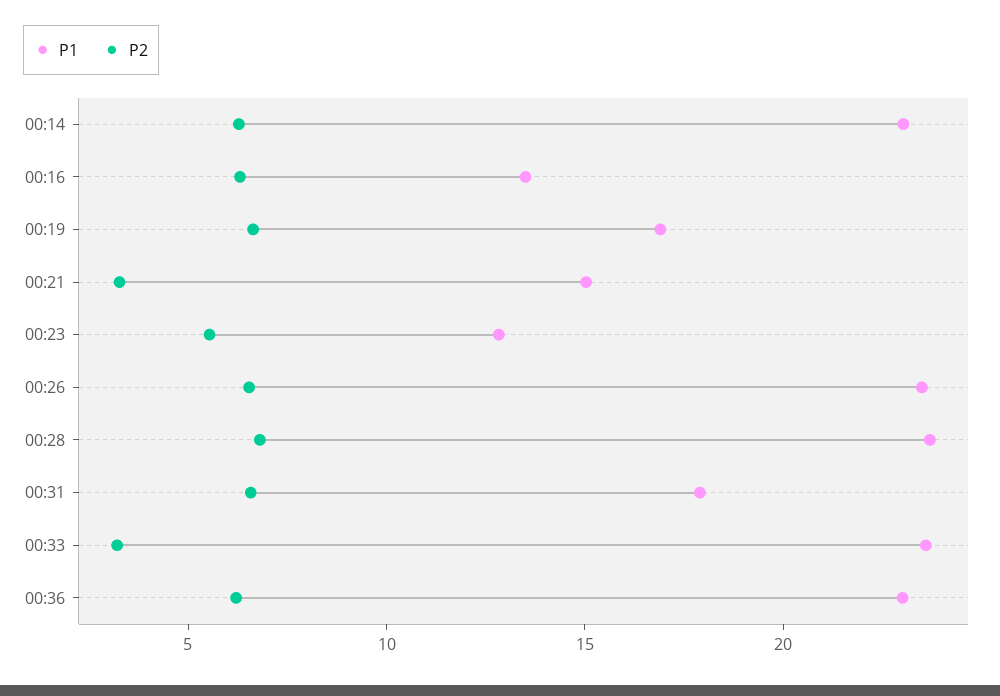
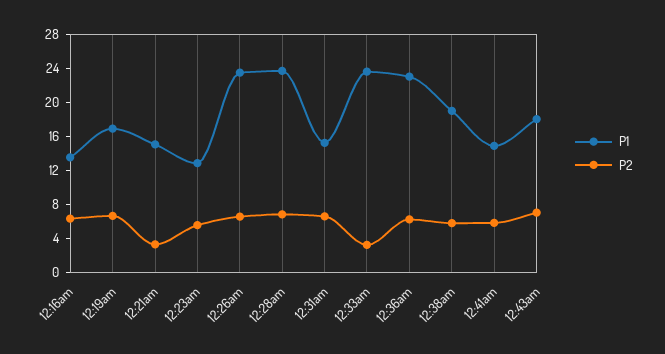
P1, 00:14: 23 -> none
P2, 00:14: 6 -> none
P1, 00:31: 18 -> 15
P1, 12:38am: none -> 19
P2, 12:38am: none -> 6
P1, 12:41am: none -> 15
P2, 12:41am: none -> 6
P1, 12:43am: none -> 18
P2, 12:43am: none -> 7

